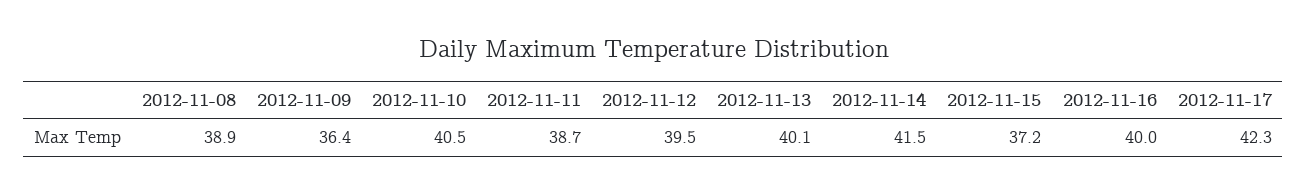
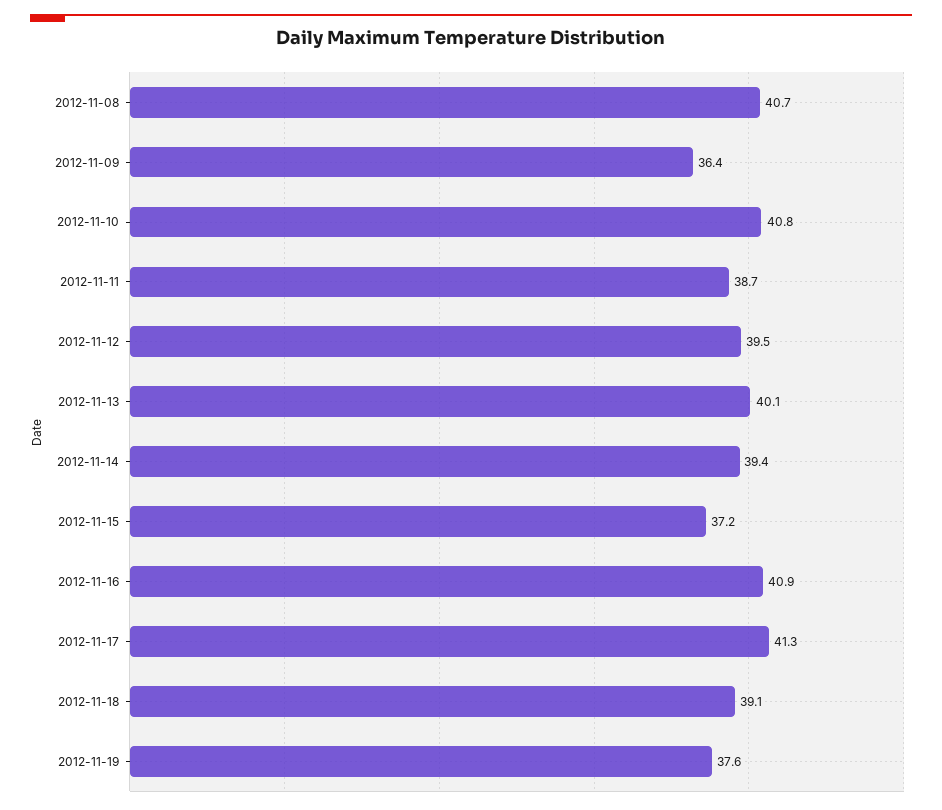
2012-11-08: 38.9 -> 40.7
2012-11-10: 40.5 -> 40.8
2012-11-14: 41.5 -> 39.4
2012-11-16: 40 -> 40.9
2012-11-17: 42.3 -> 41.3
2012-11-18: none -> 39.1
2012-11-19: none -> 37.6

